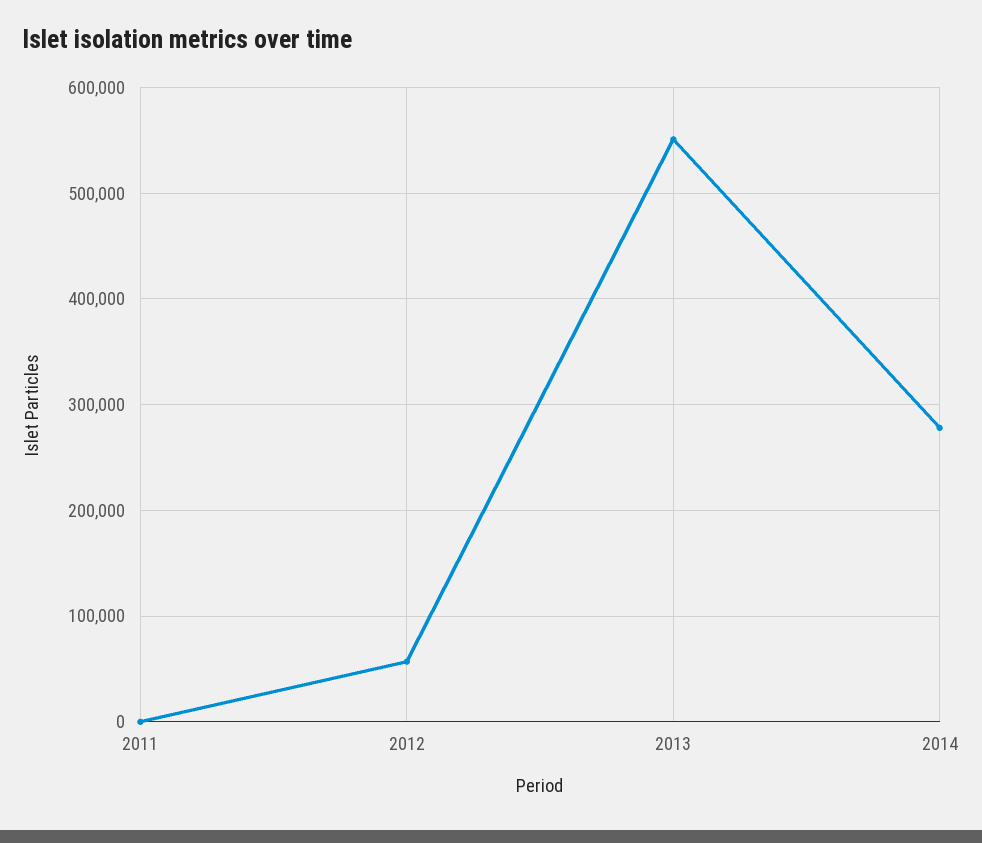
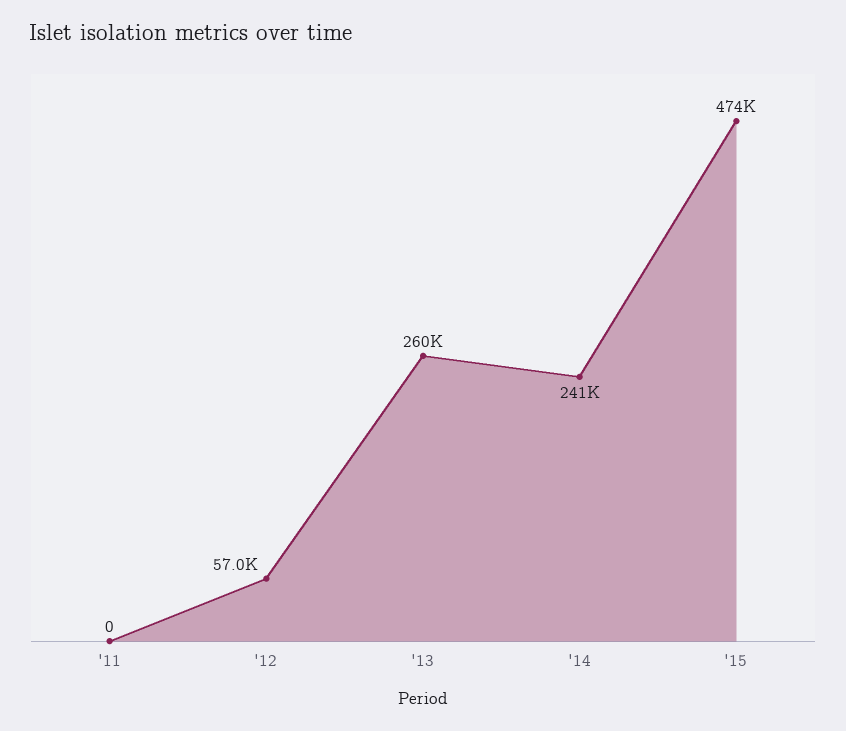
2013: 550000 -> 260000
2014: 280000 -> 241000
'15: none -> 474000

